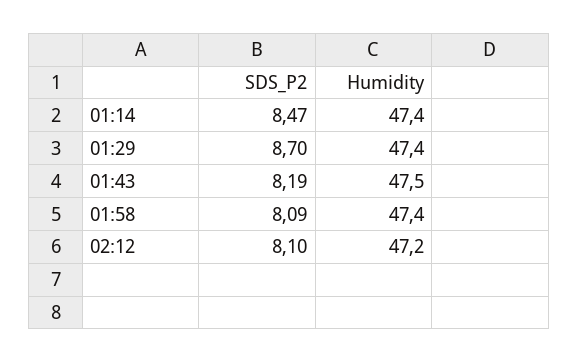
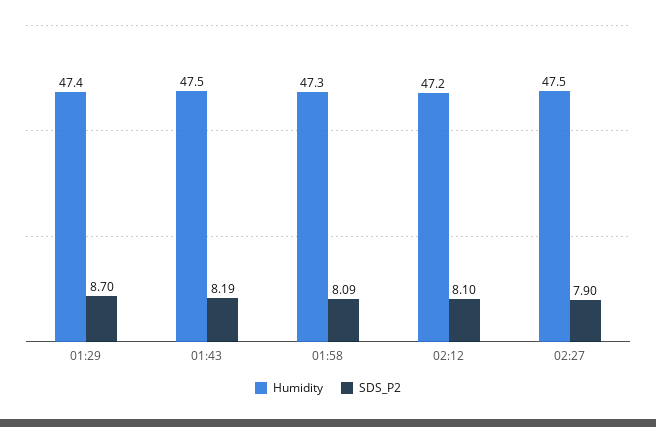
SDS_P2, 01:14: 8.47 -> none
Humidity, 01:14: 47.4 -> none
Humidity, 01:58: 47.4 -> 47.3
Humidity, 02:27: none -> 47.5
SDS_P2, 02:27: none -> 7.9

